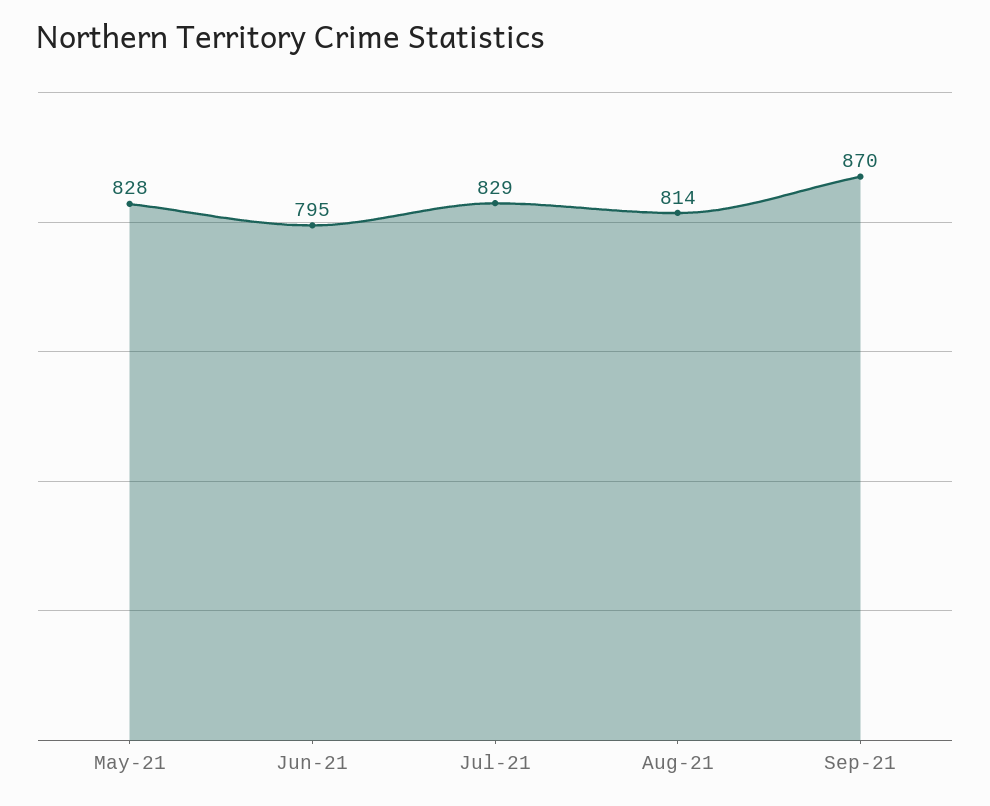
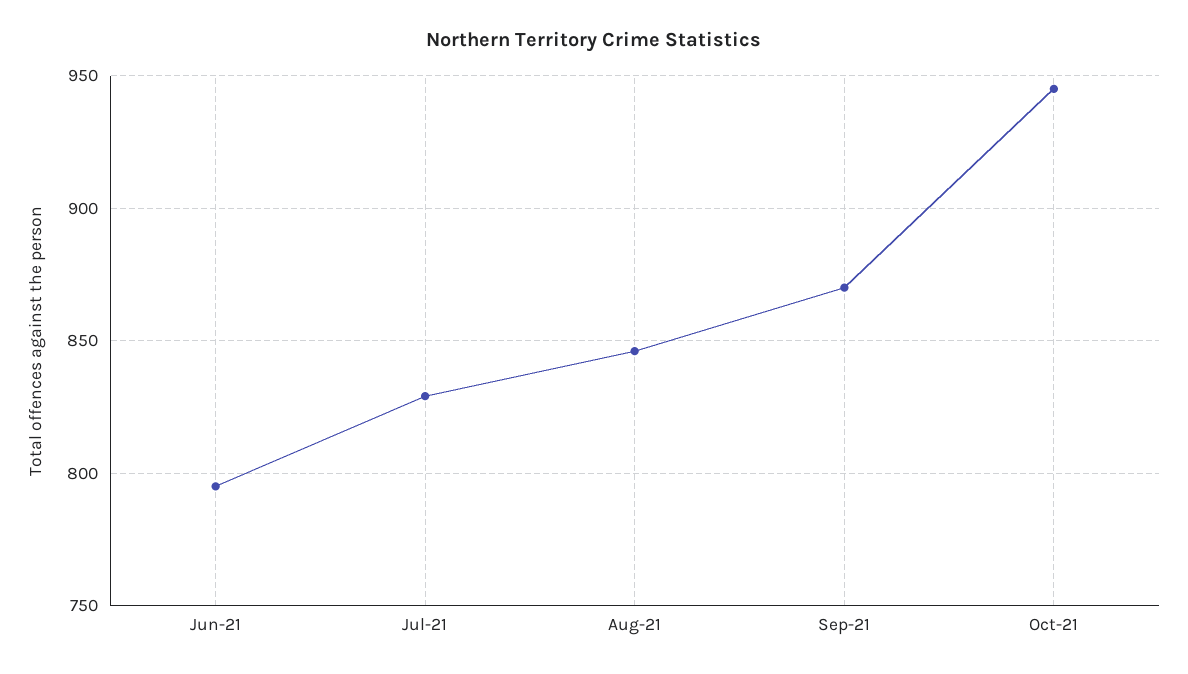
May-21: 828 -> none
Aug-21: 814 -> 845
Oct-21: none -> 945

